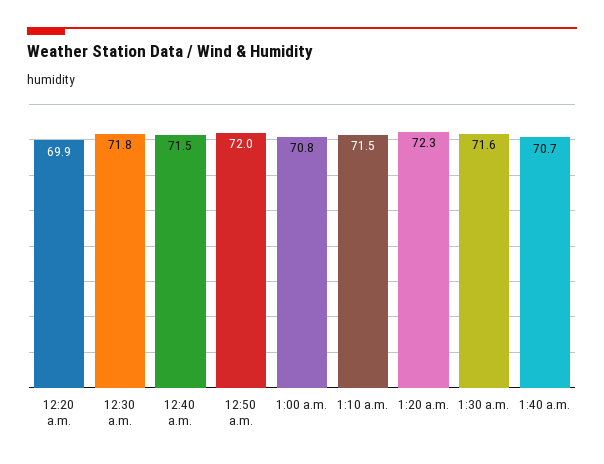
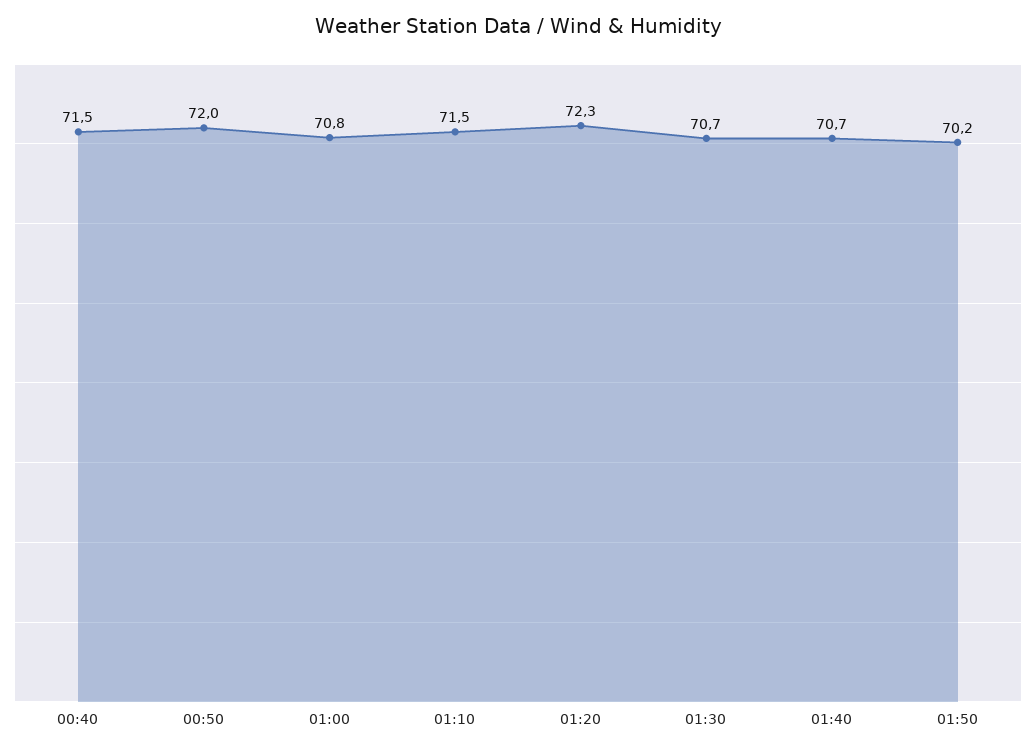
12:20 a.m.: 69.9 -> none
12:30 a.m.: 71.8 -> none
1:30 a.m.: 71.6 -> 70.7
01:50: none -> 70.2

